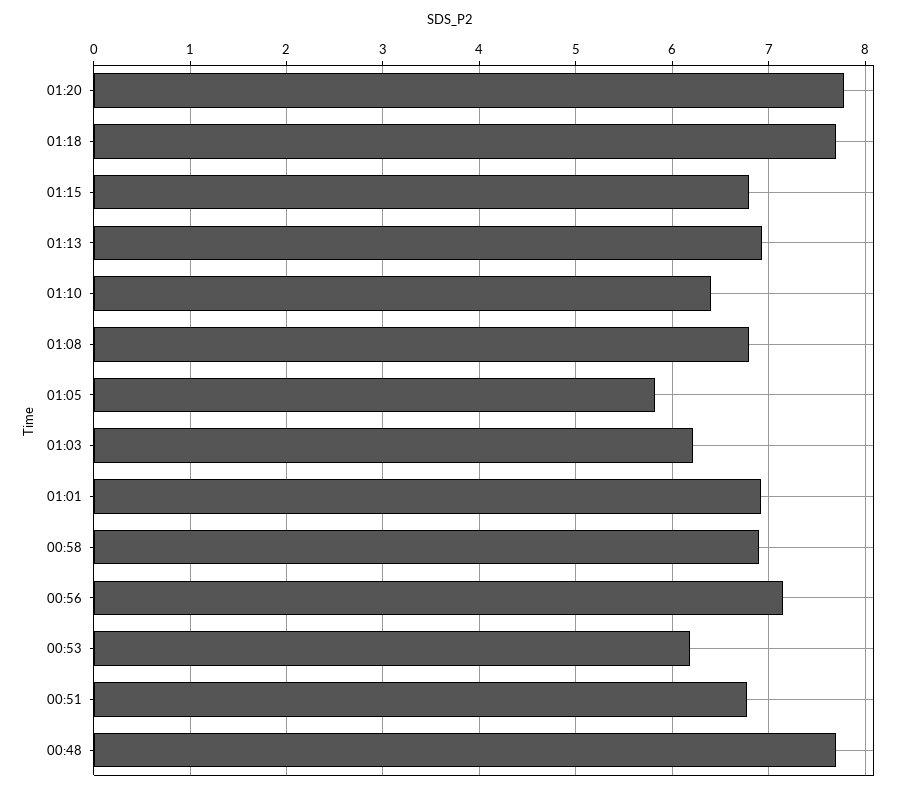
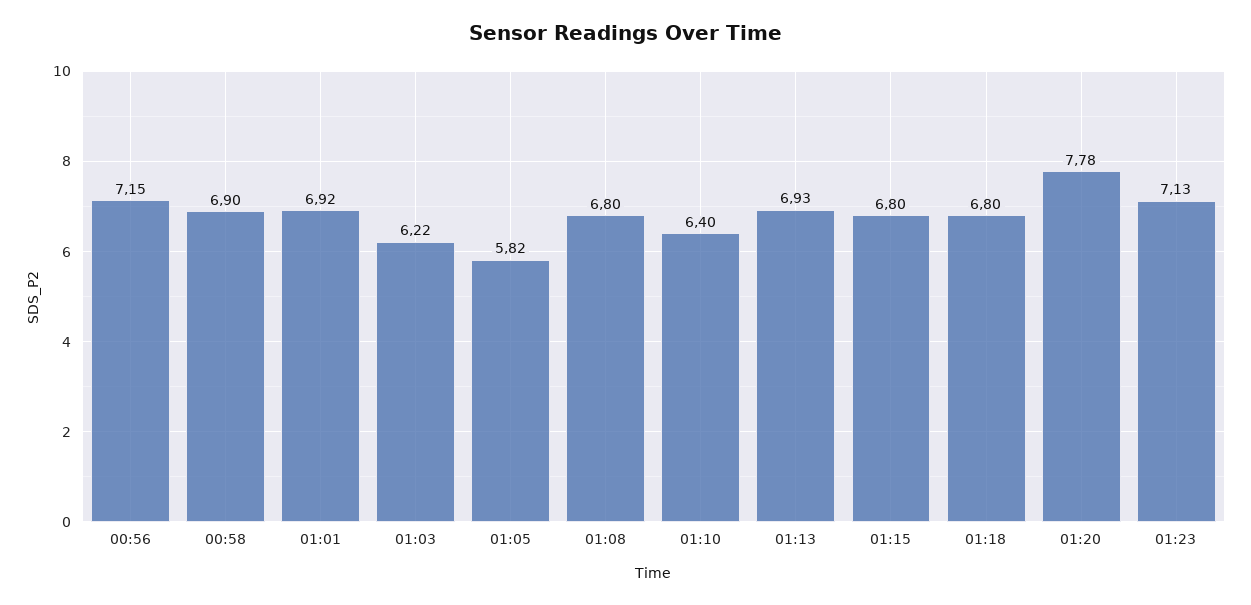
01:18: 7.7 -> 6.8
00:53: 6.2 -> none
00:51: 6.8 -> none
00:48: 7.7 -> none
01:23: none -> 7.13

